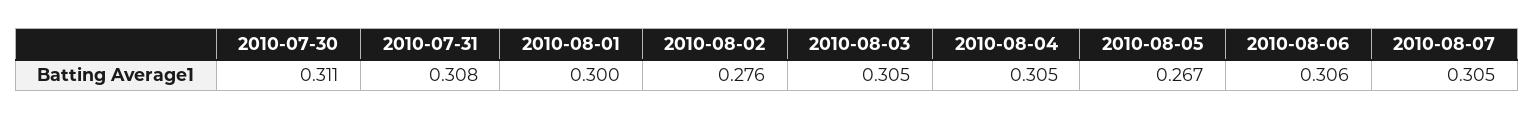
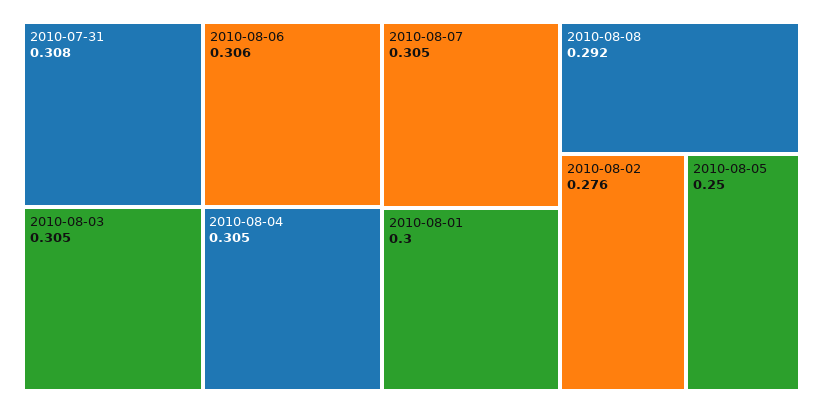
2010-07-30: 0.311 -> none
2010-08-05: 0.267 -> 0.25
2010-08-08: none -> 0.292

